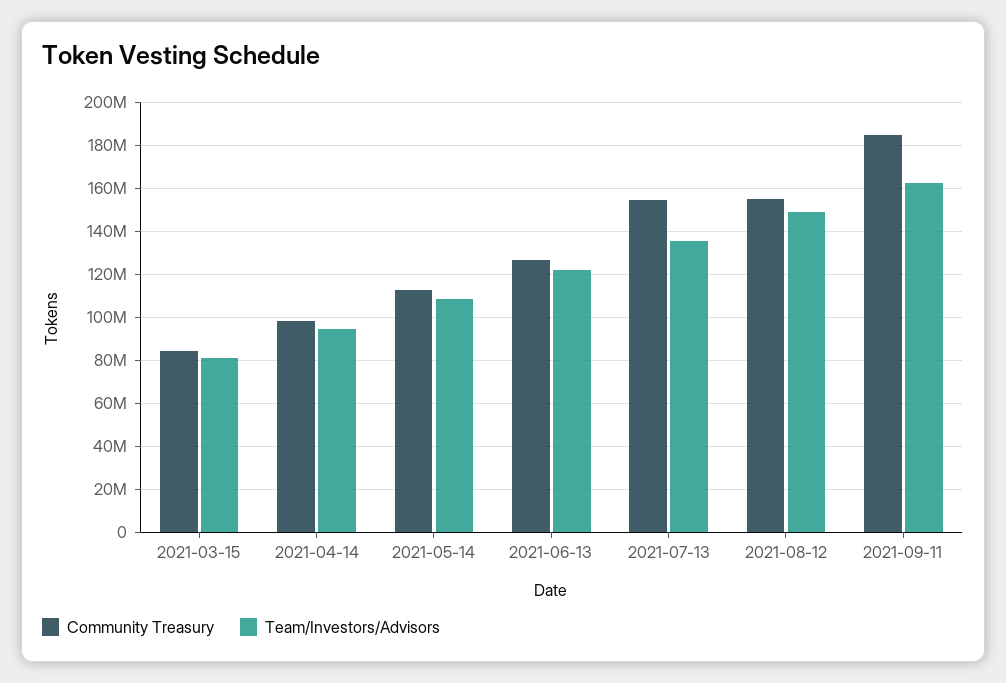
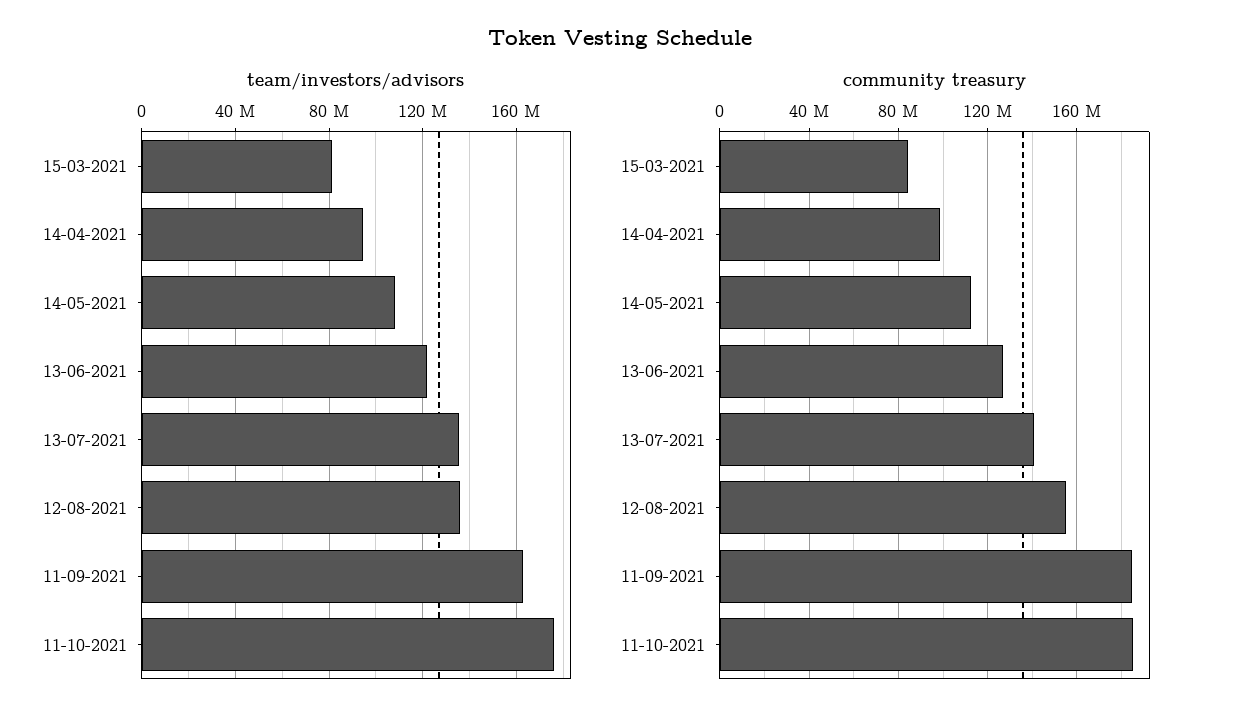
Community Treasury, 2021-07-13: 155000000 -> 140000000
Team/Investors/Advisors, 2021-08-12: 150000000 -> 135000000
Team/Investors/Advisors, 11-10-2021: none -> 175000000
Community Treasury, 11-10-2021: none -> 185000000

